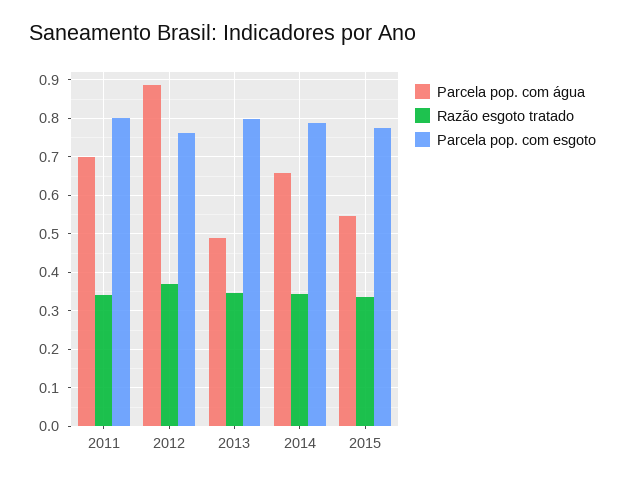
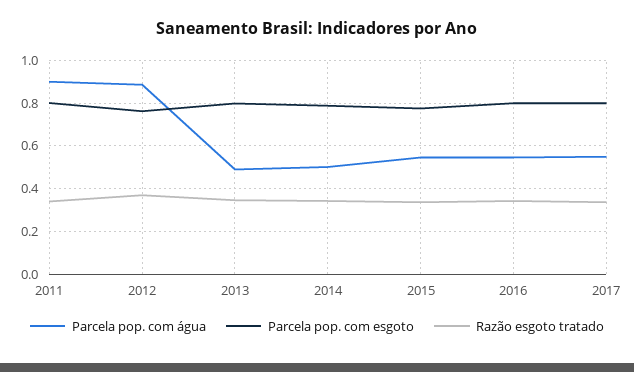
Parcela pop. com água, 2011: 0.7 -> 0.9
Parcela pop. com água, 2014: 0.66 -> 0.5
Parcela pop. com água, 2016: none -> 0.55
Parcela pop. com esgoto, 2016: none -> 0.8
Razão esgoto tratado, 2016: none -> 0.35
Parcela pop. com água, 2017: none -> 0.55
Parcela pop. com esgoto, 2017: none -> 0.8
Razão esgoto tratado, 2017: none -> 0.35

